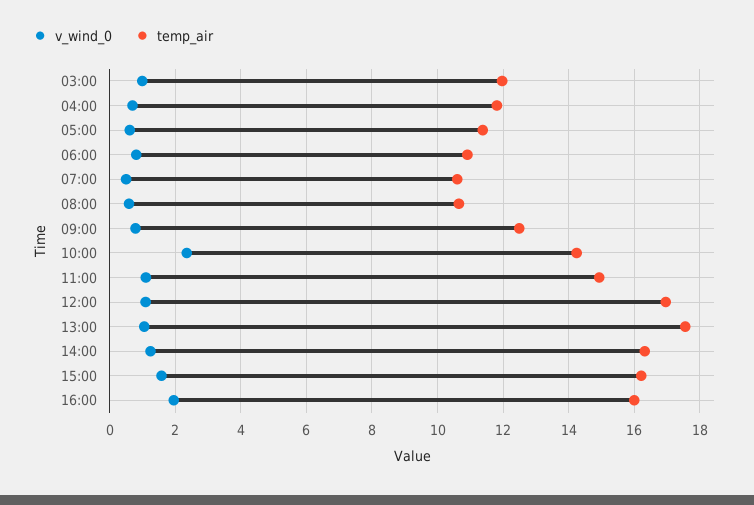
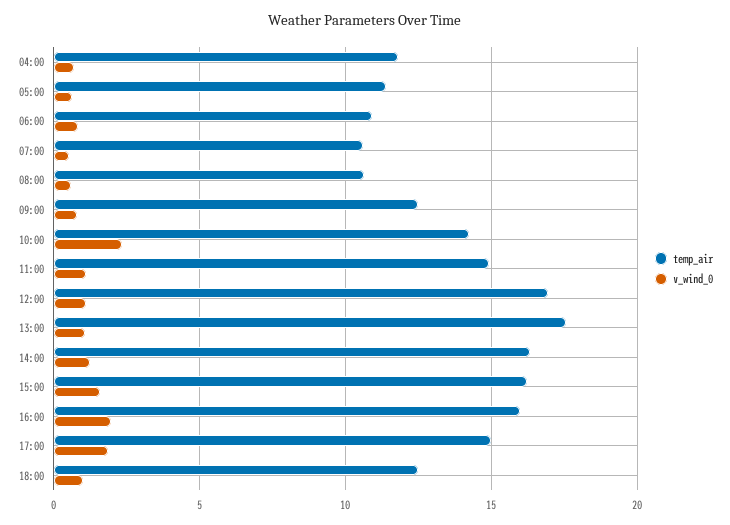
v_wind_0, 03:00: 1 -> none
temp_air, 03:00: 12 -> none
temp_air, 17:00: none -> 15
v_wind_0, 17:00: none -> 2
temp_air, 18:00: none -> 12.5
v_wind_0, 18:00: none -> 1

